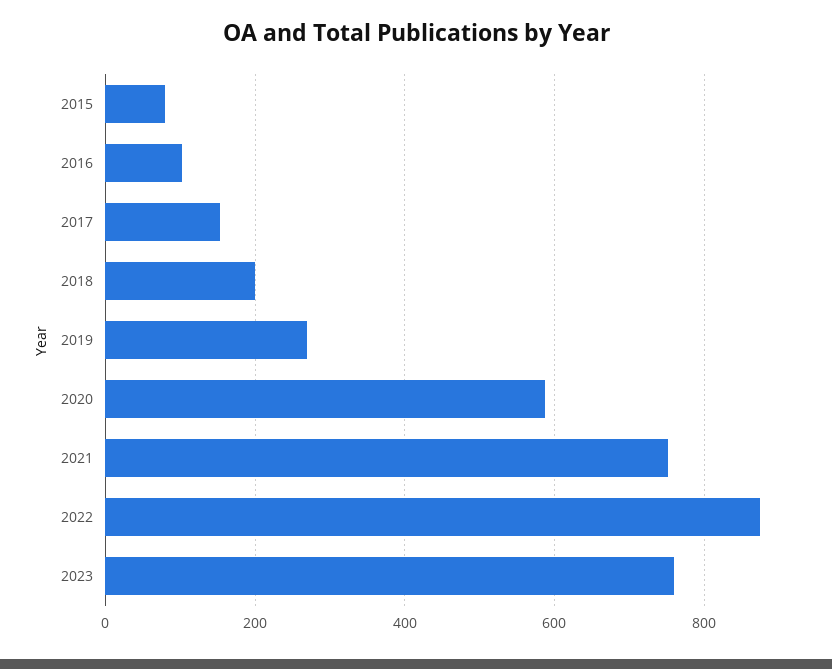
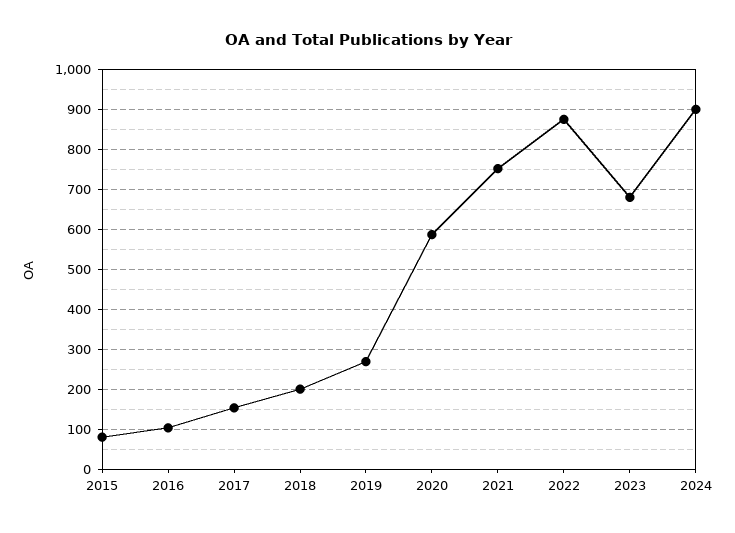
2023: 760 -> 680
2024: none -> 900

